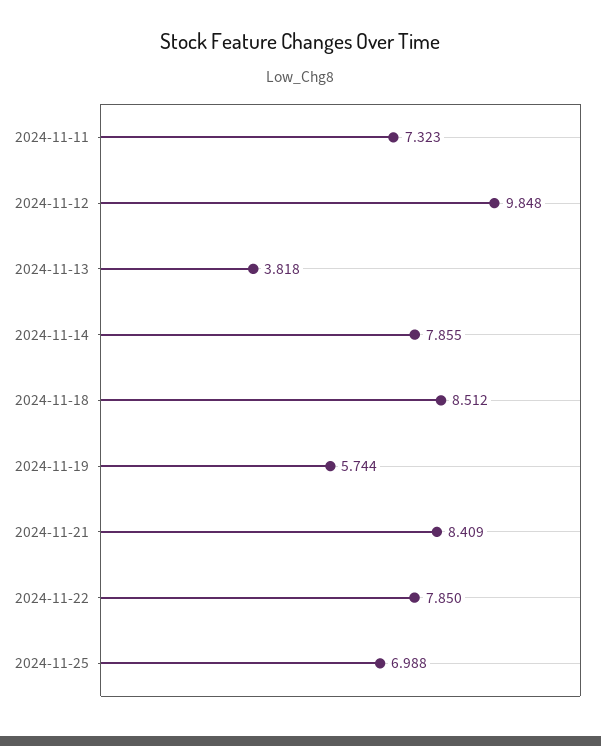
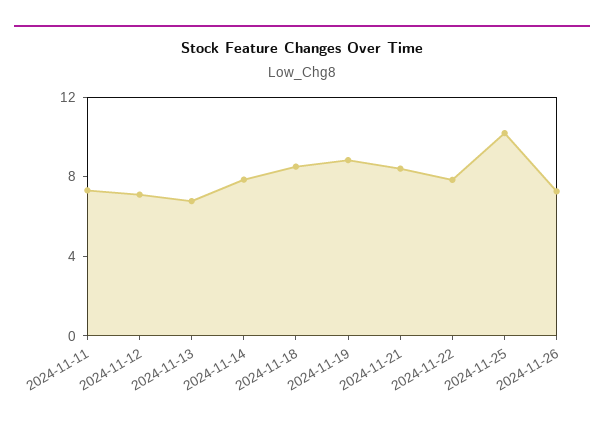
2024-11-12: 9.848 -> 7
2024-11-13: 3.818 -> 7
2024-11-19: 5.744 -> 9
2024-11-25: 6.988 -> 10
2024-11-26: none -> 7

